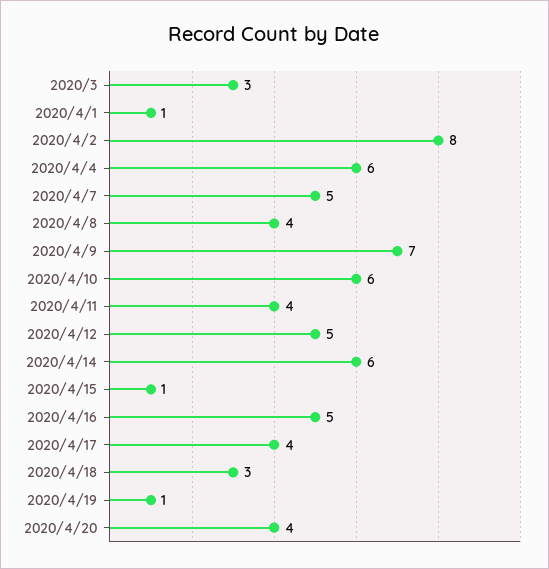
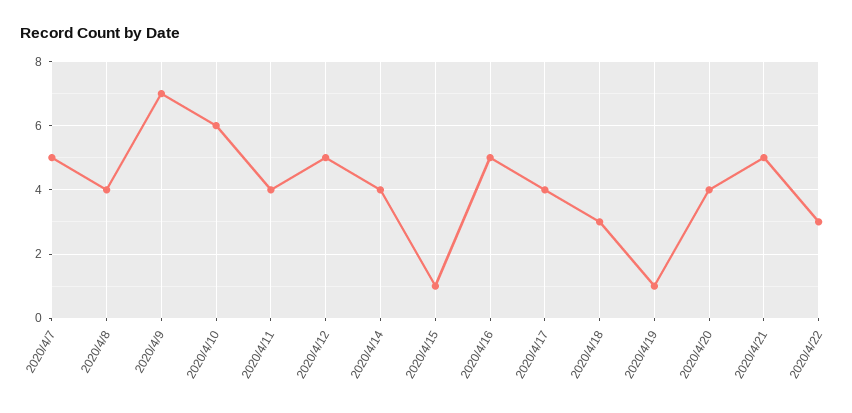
2020/3: 3 -> none
2020/4/1: 1 -> none
2020/4/2: 8 -> none
2020/4/4: 6 -> none
2020/4/14: 6 -> 4
2020/4/21: none -> 5
2020/4/22: none -> 3

